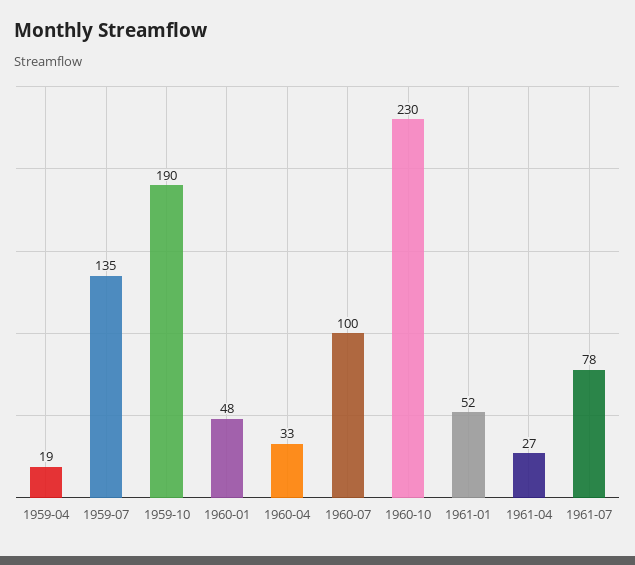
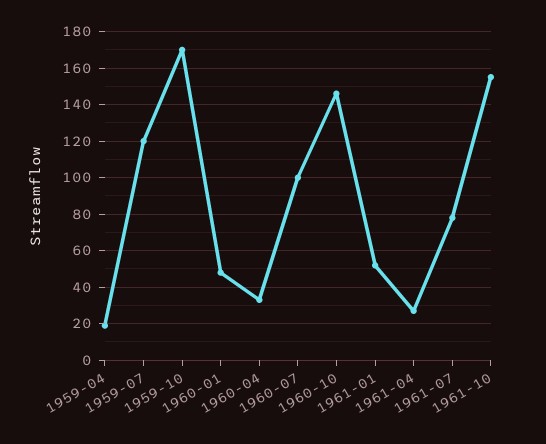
1959-07: 135 -> 120
1959-10: 190 -> 170
1960-10: 230 -> 145
1961-10: none -> 155

